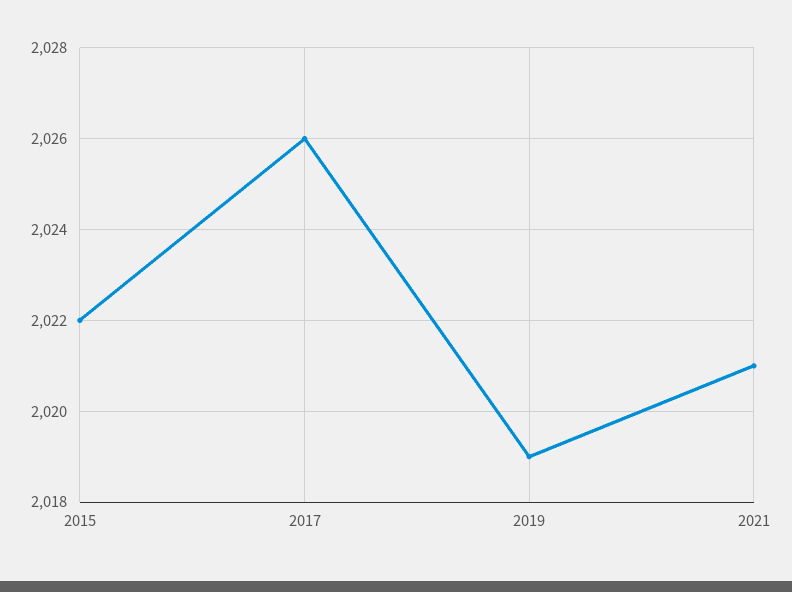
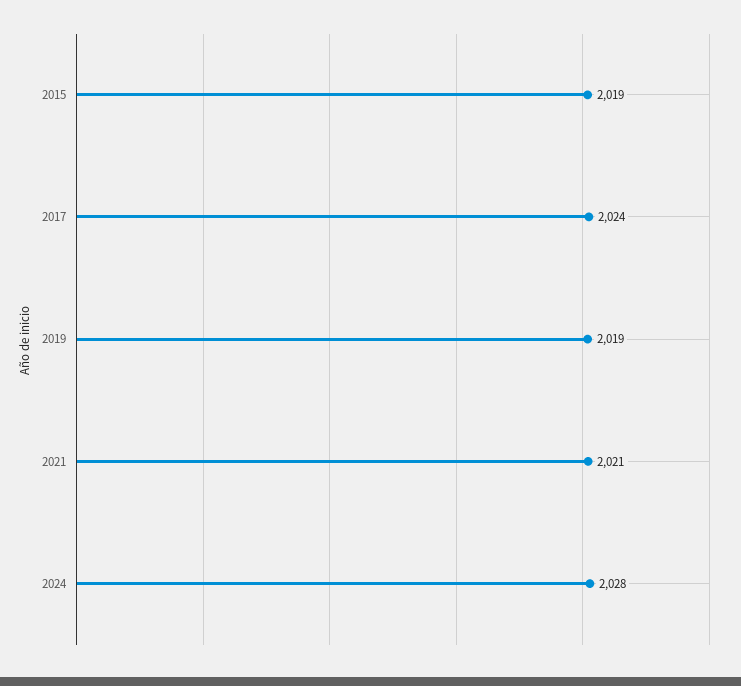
2015: 2022 -> 2019
2017: 2026 -> 2024
2024: none -> 2028

